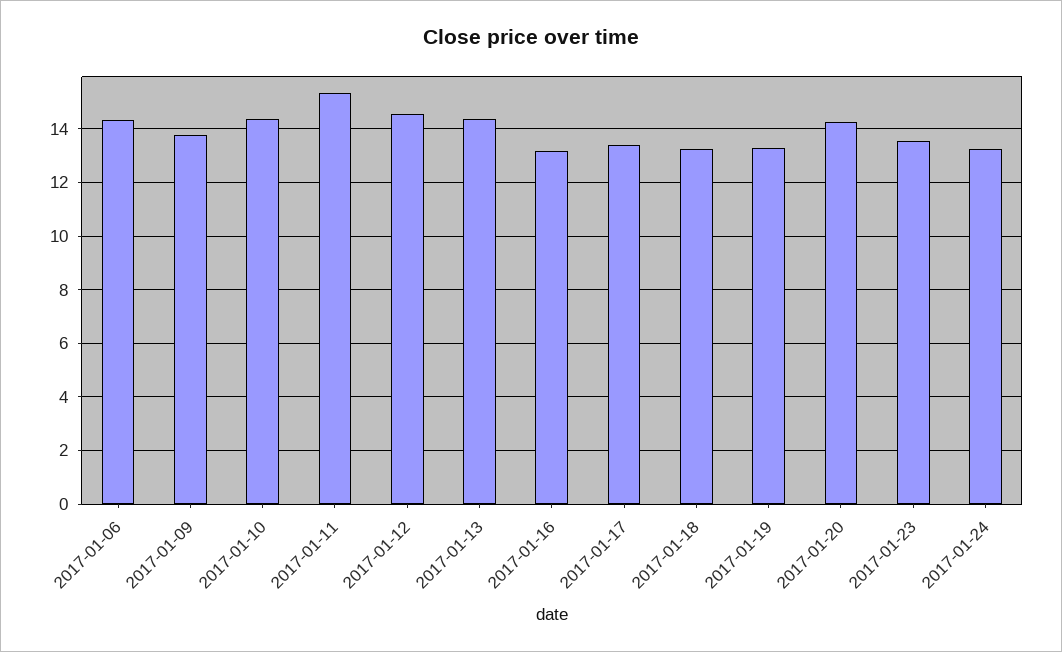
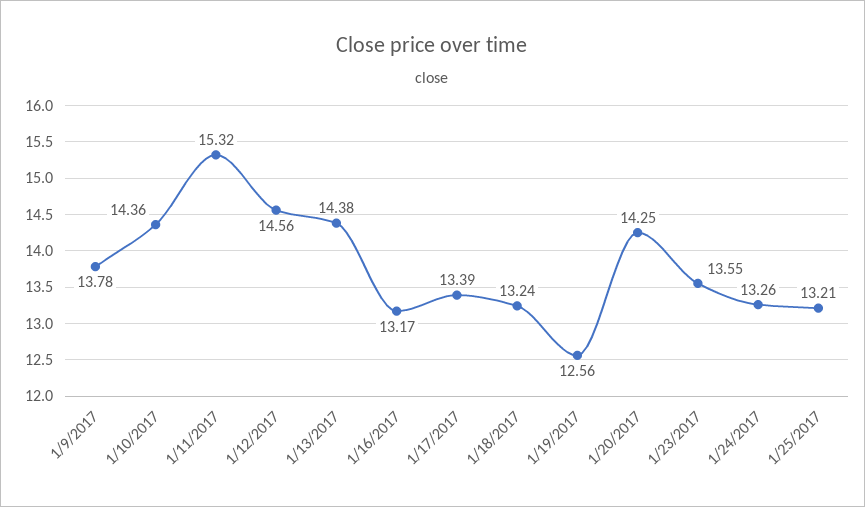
2017-01-06: 14.25 -> none
2017-01-19: 13.25 -> 12.56
1/25/2017: none -> 13.21

